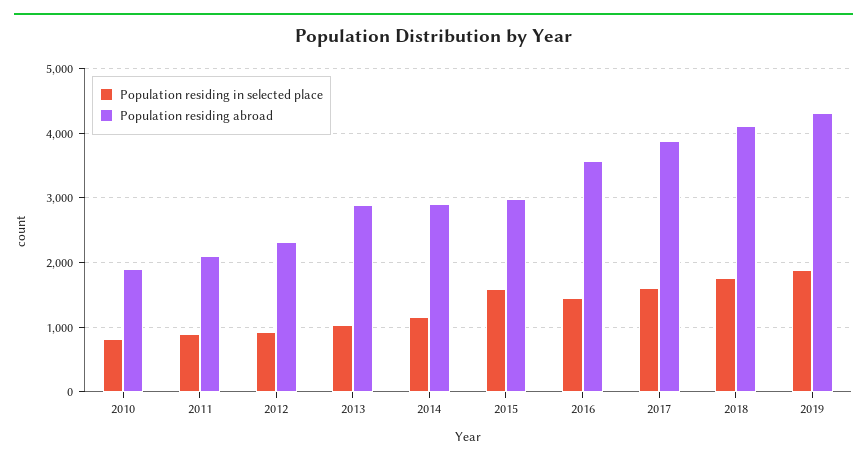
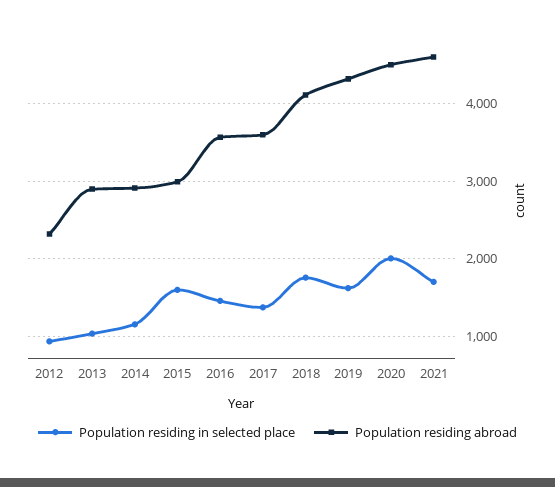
Population residing in selected place, 2010: 800 -> none
Population residing abroad, 2010: 1900 -> none
Population residing in selected place, 2011: 900 -> none
Population residing abroad, 2011: 2100 -> none
Population residing in selected place, 2017: 1600 -> 1400
Population residing abroad, 2017: 3900 -> 3600
Population residing in selected place, 2019: 1900 -> 1600
Population residing in selected place, 2020: none -> 2000
Population residing abroad, 2020: none -> 4500
Population residing in selected place, 2021: none -> 1700
Population residing abroad, 2021: none -> 4600

